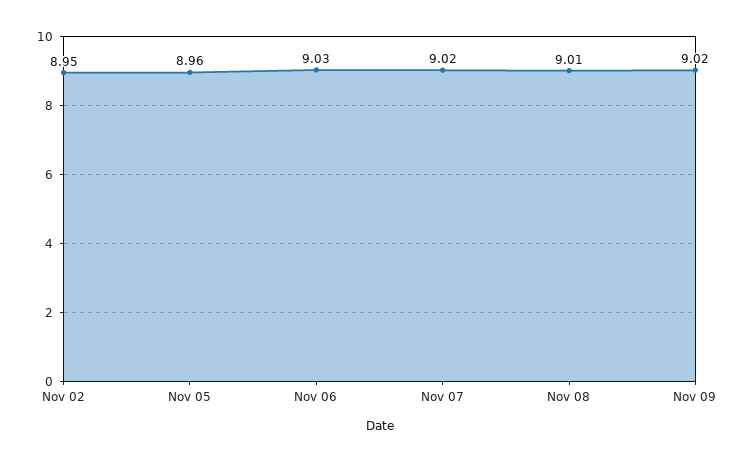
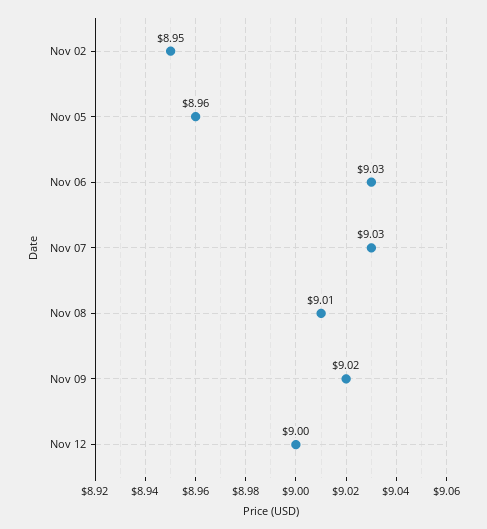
Nov 07: 9.02 -> 9.03
Nov 12: none -> 9

